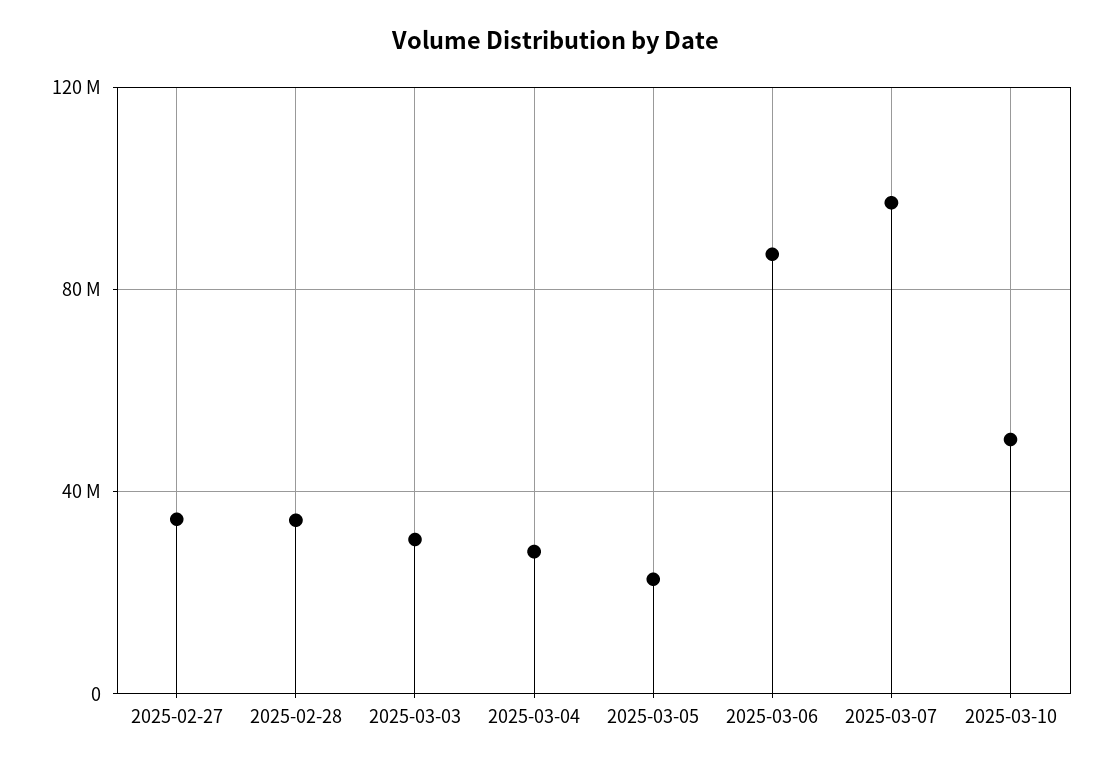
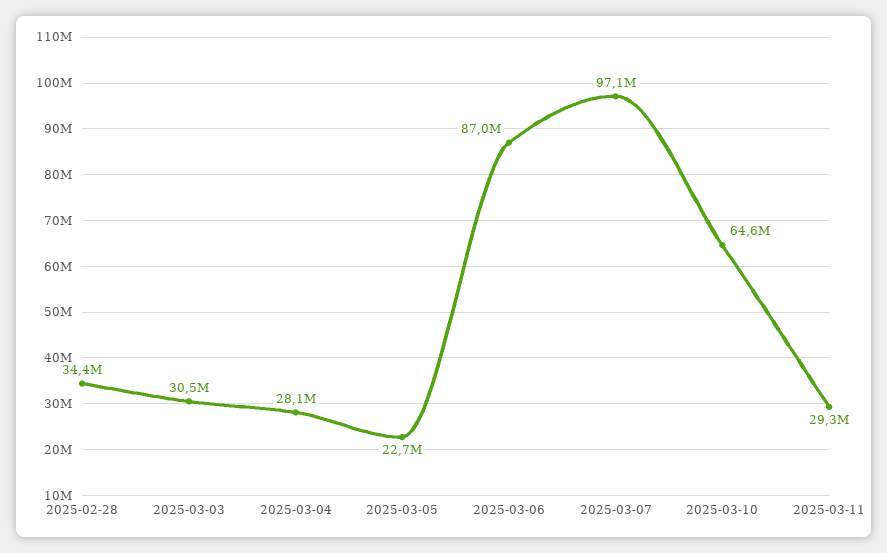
2025-02-27: 35000000 -> none
2025-03-10: 50000000 -> 64600000
2025-03-11: none -> 29300000

